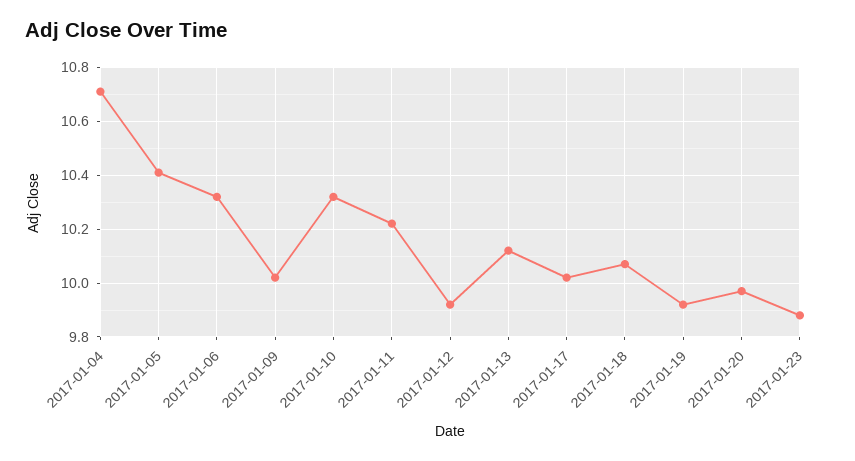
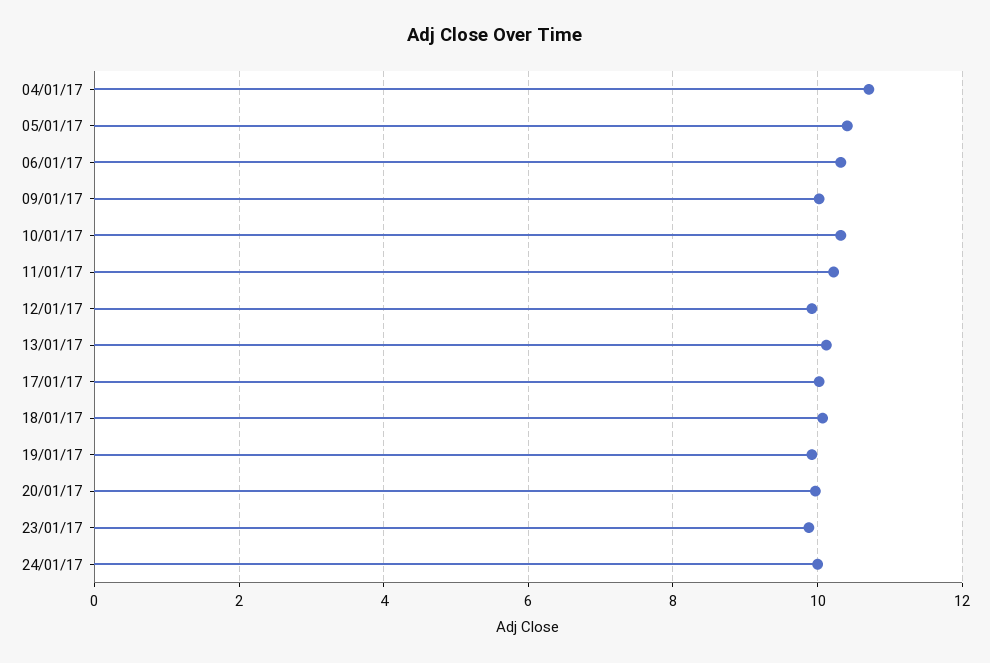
24/01/17: none -> 10

